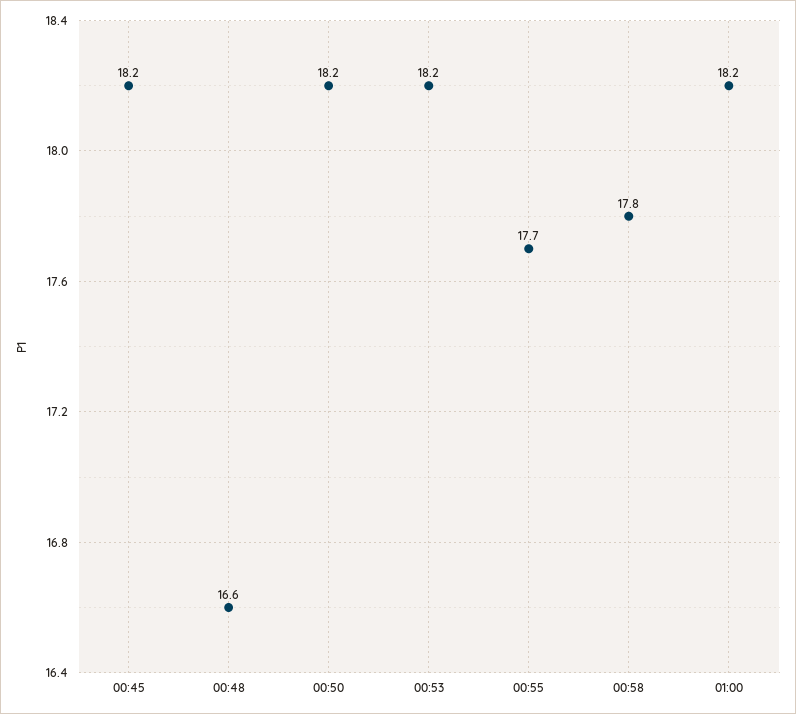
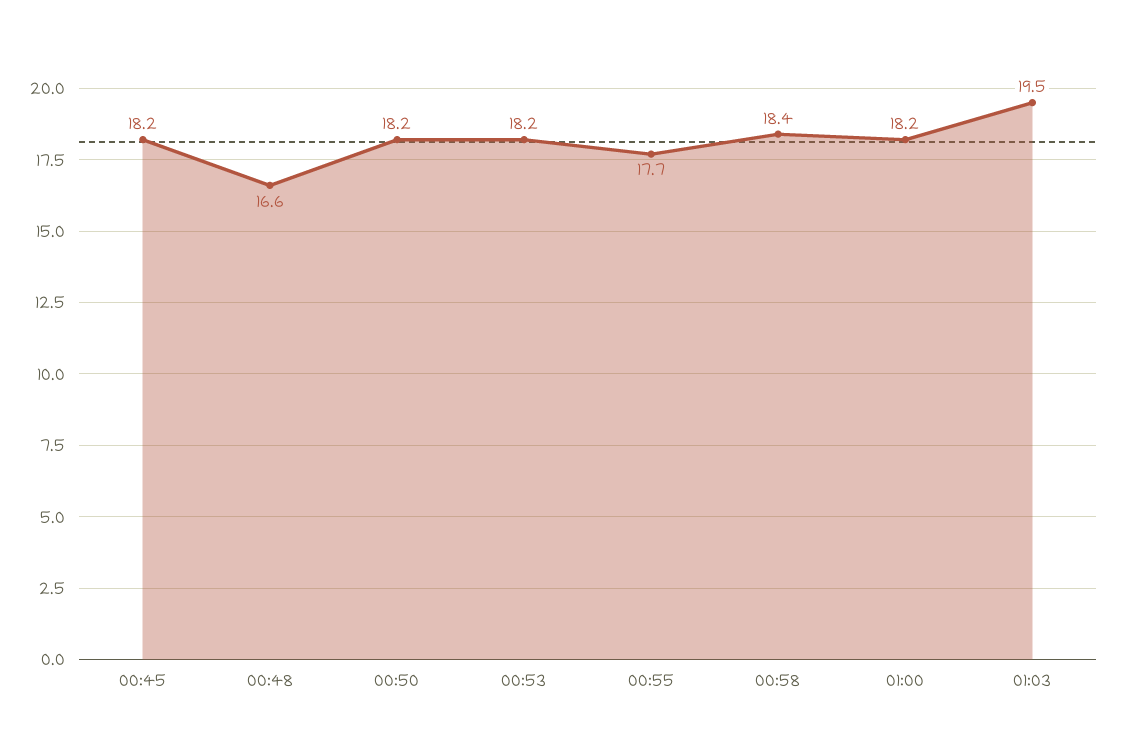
00:58: 17.8 -> 18.4
01:03: none -> 19.5

